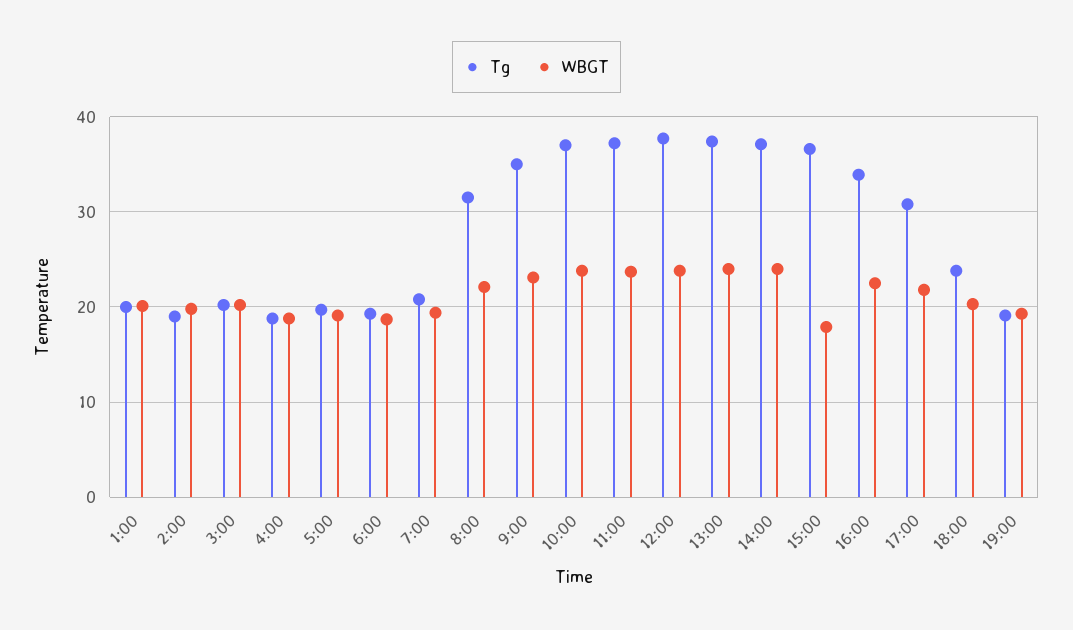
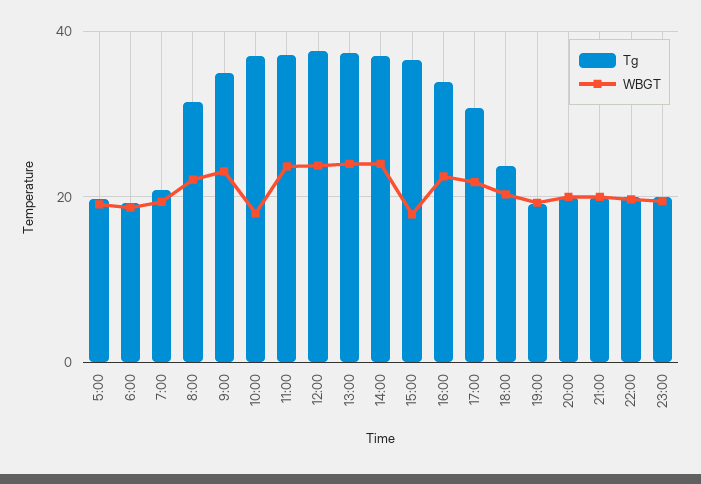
Tg, 1:00: 20 -> none
WBGT, 1:00: 20 -> none
Tg, 2:00: 19 -> none
WBGT, 2:00: 20 -> none
Tg, 3:00: 20 -> none
WBGT, 3:00: 20 -> none
Tg, 4:00: 19 -> none
WBGT, 4:00: 19 -> none
WBGT, 10:00: 24 -> 18
Tg, 20:00: none -> 20
WBGT, 20:00: none -> 20
Tg, 21:00: none -> 20
WBGT, 21:00: none -> 20
Tg, 22:00: none -> 20
WBGT, 22:00: none -> 20
Tg, 23:00: none -> 20
WBGT, 23:00: none -> 20

